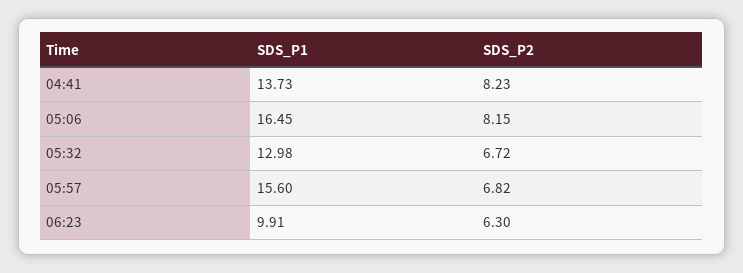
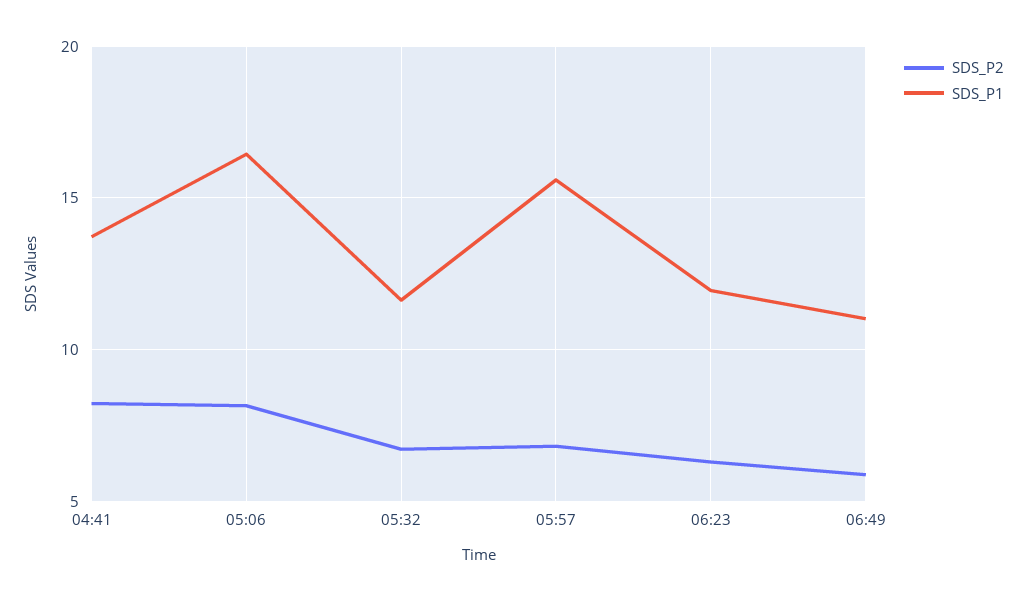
SDS_P1, 05:32: 12.98 -> 11.5
SDS_P1, 06:23: 9.91 -> 12
SDS_P2, 06:49: none -> 6
SDS_P1, 06:49: none -> 11

